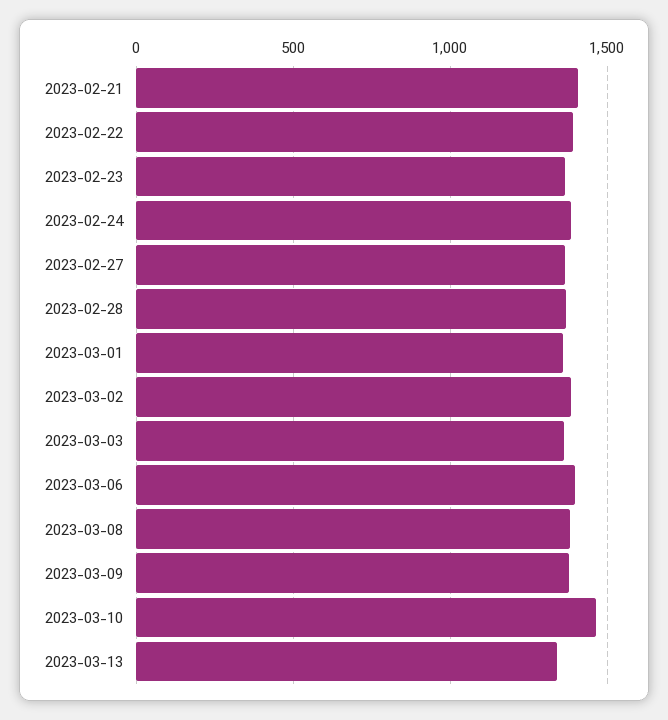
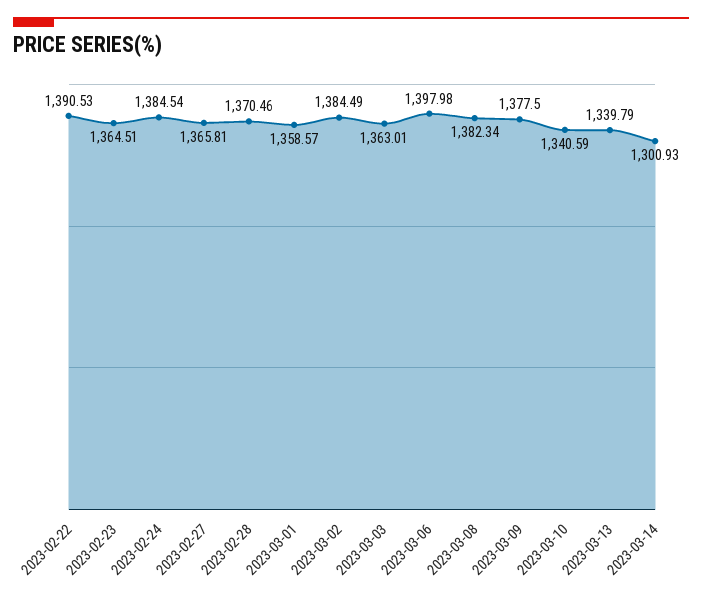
2023-02-21: 1400 -> none
2023-03-10: 1450 -> 1340.59
2023-03-14: none -> 1300.93

